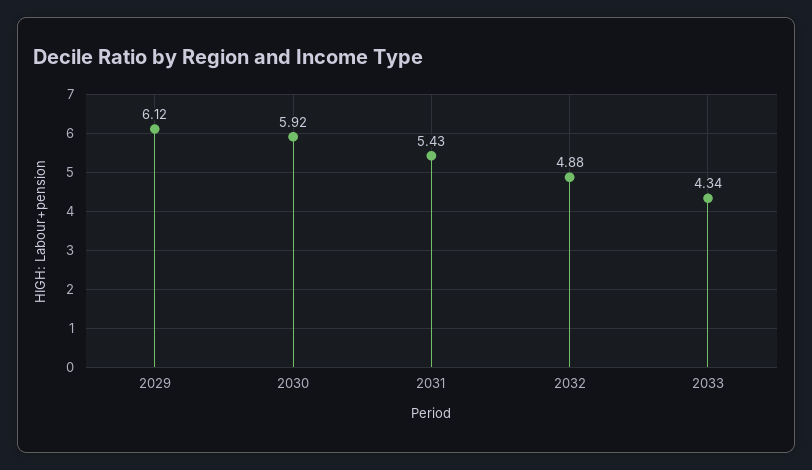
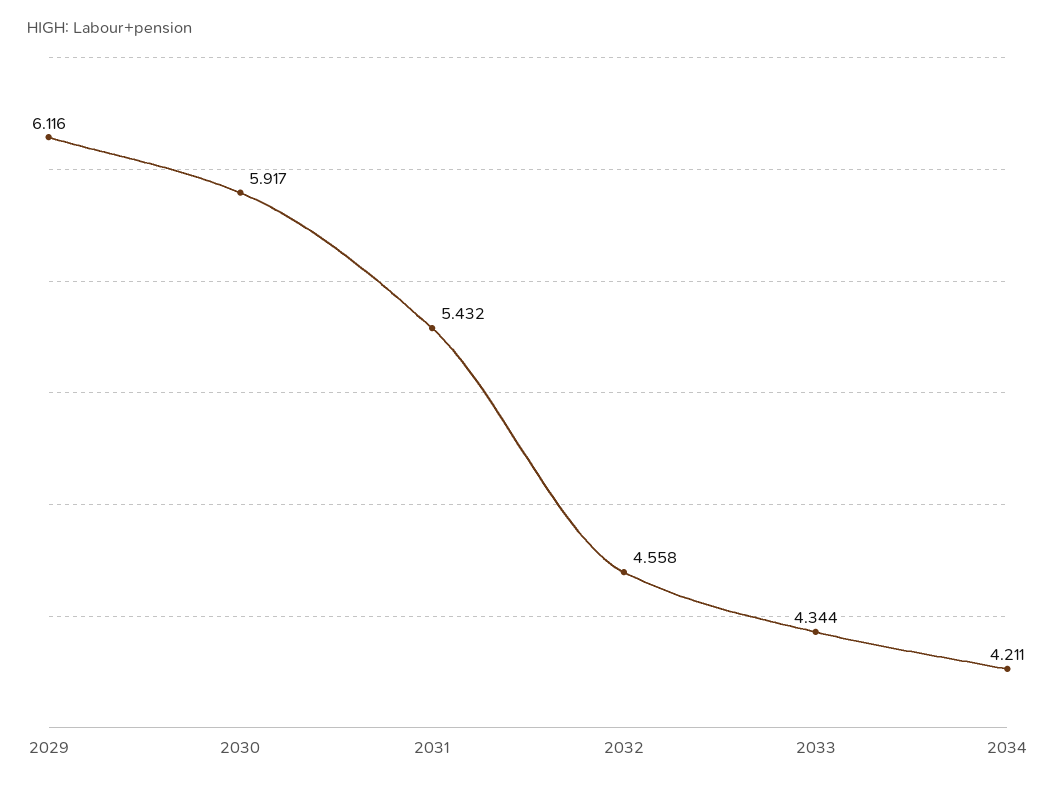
2032: 4.88 -> 4.558
2034: none -> 4.211

